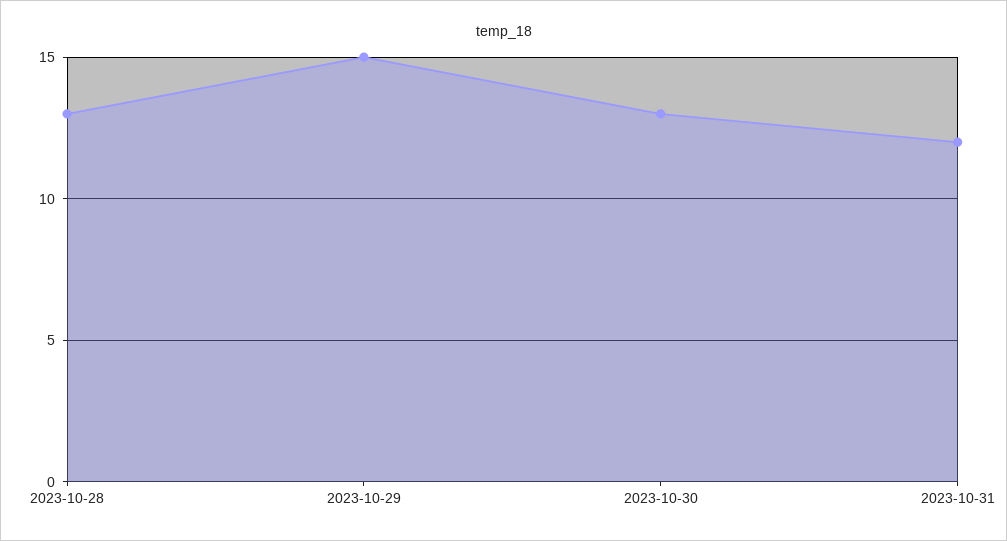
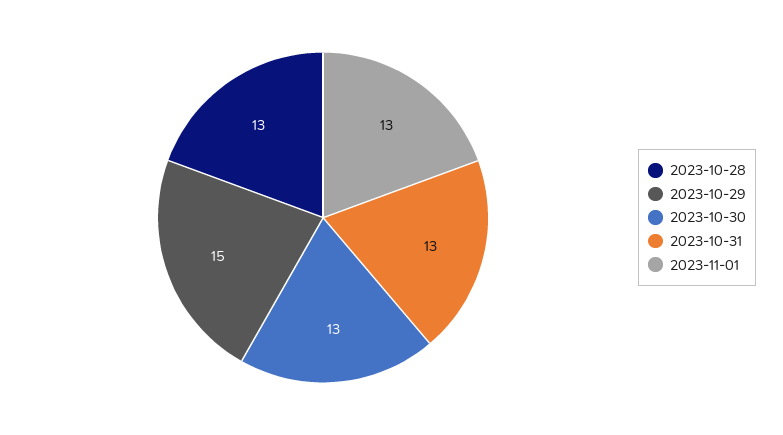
2023-10-31: 12 -> 13
2023-11-01: none -> 13

